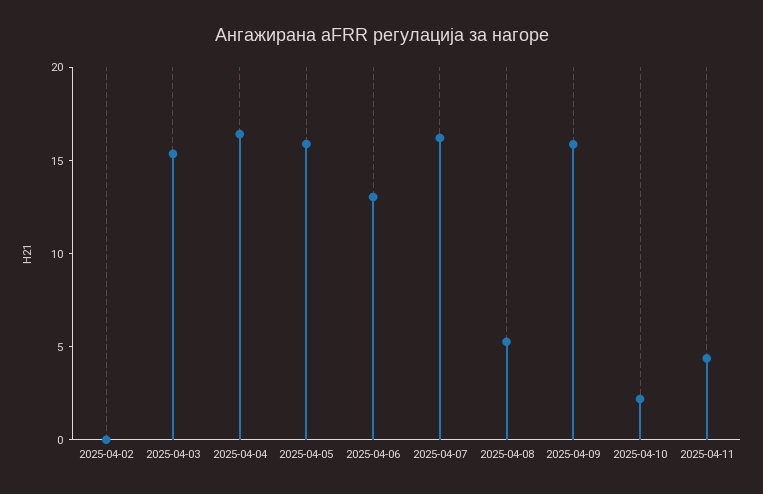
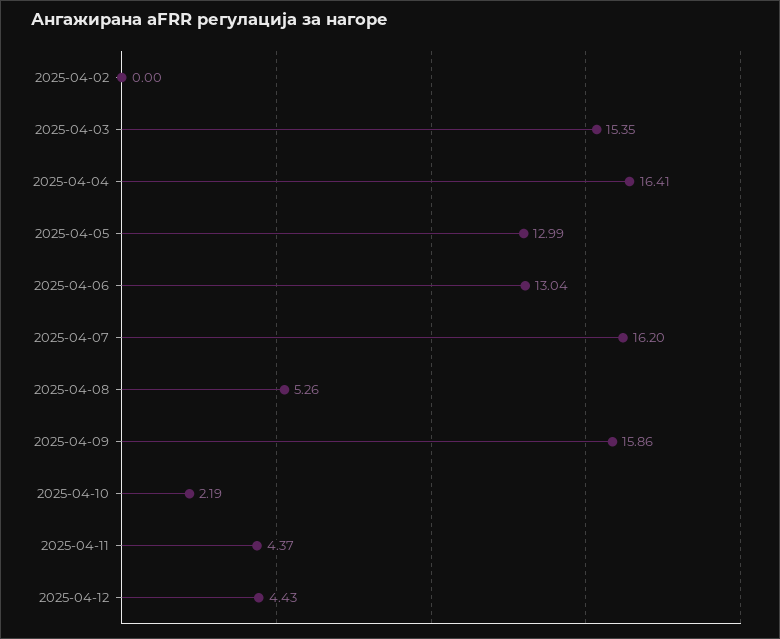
2025-04-05: 16 -> 12.99
2025-04-12: none -> 4.43

